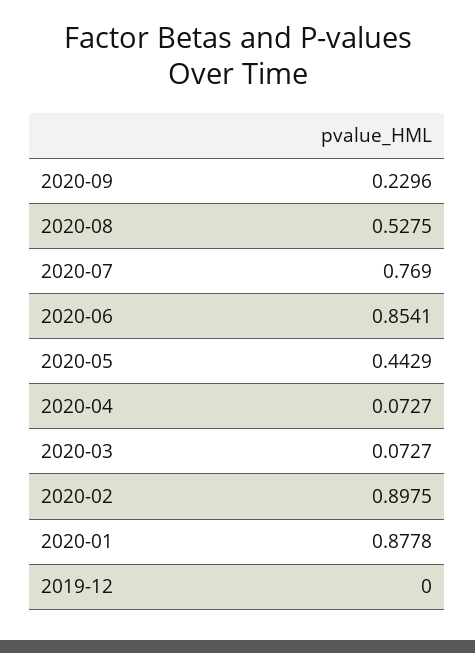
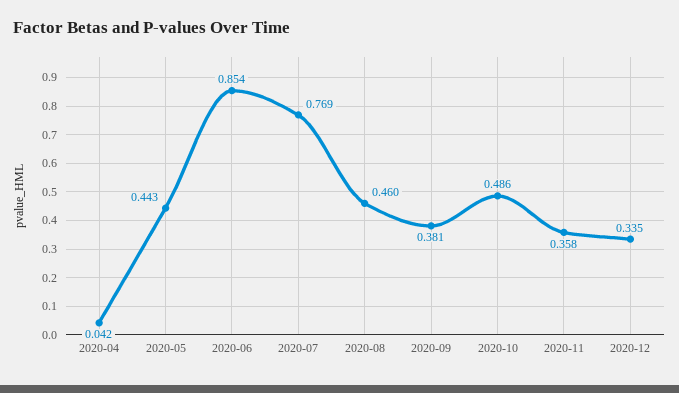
2020-09: 0.2296 -> 0.381
2020-08: 0.5275 -> 0.46
2020-04: 0.0727 -> 0.042
2020-03: 0.0727 -> none
2020-02: 0.8975 -> none
2020-01: 0.8778 -> none
2019-12: 0 -> none
2020-10: none -> 0.486
2020-11: none -> 0.358
2020-12: none -> 0.335

